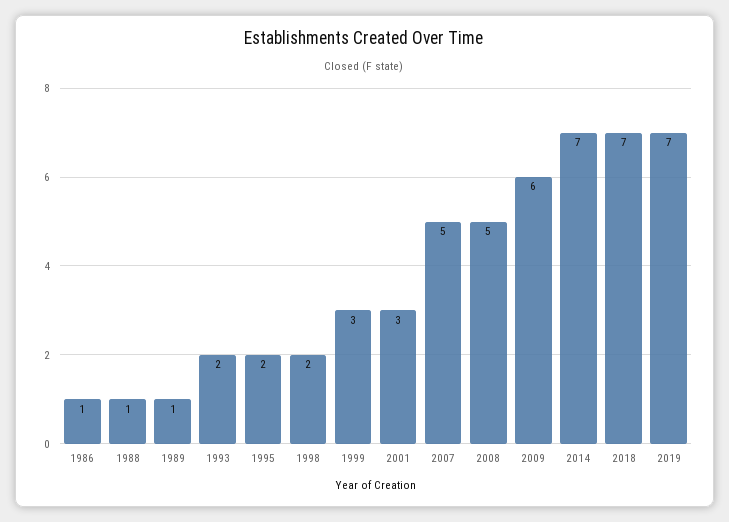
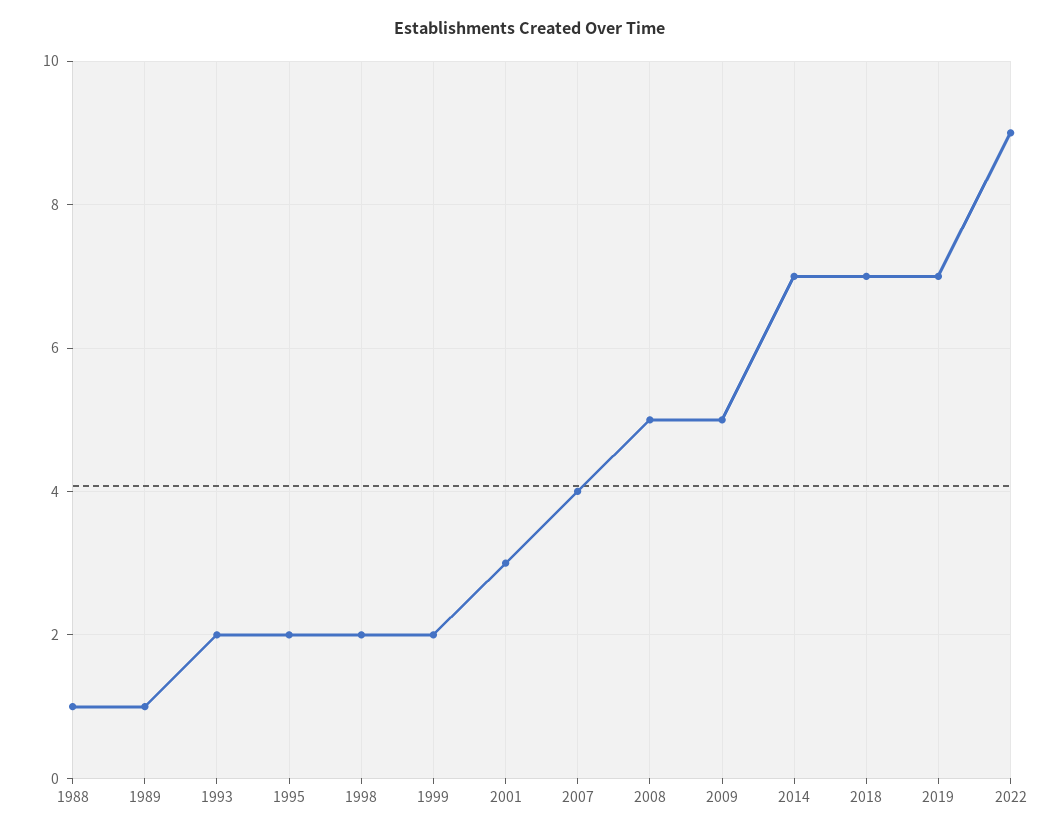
1986: 1 -> none
1999: 3 -> 2
2007: 5 -> 4
2009: 6 -> 5
2022: none -> 9

